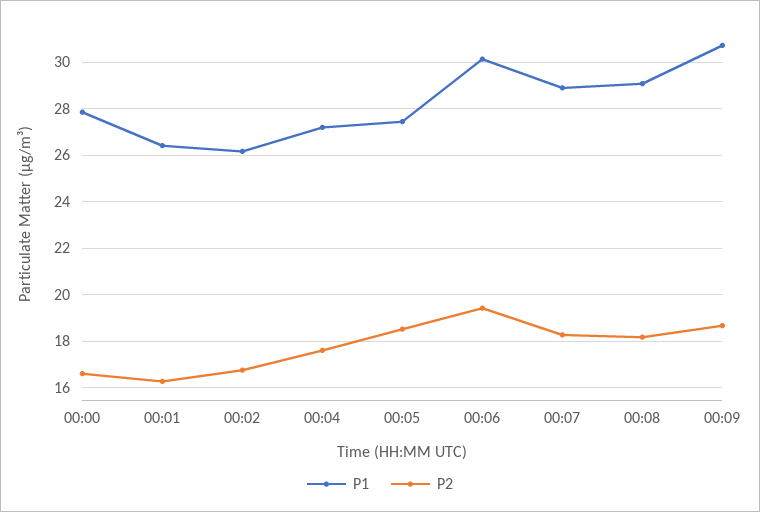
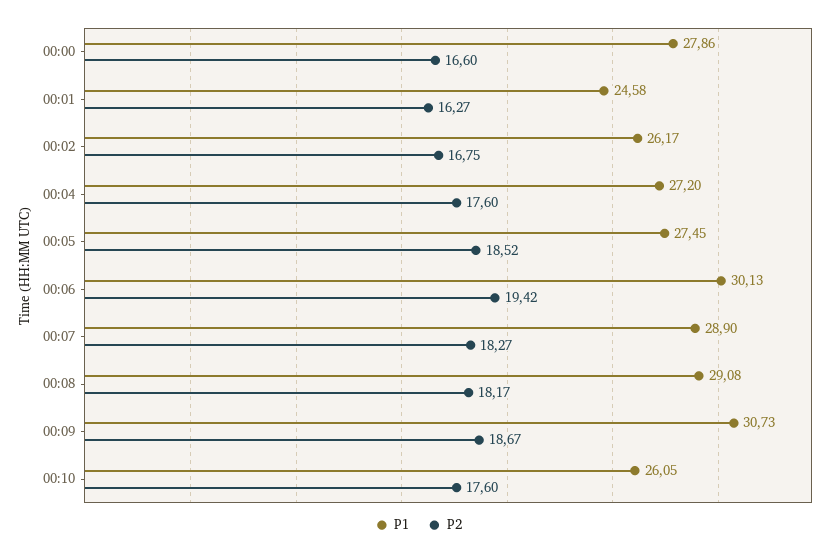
P1, 00:01: 26.5 -> 24.58
P1, 00:10: none -> 26.05
P2, 00:10: none -> 17.6

